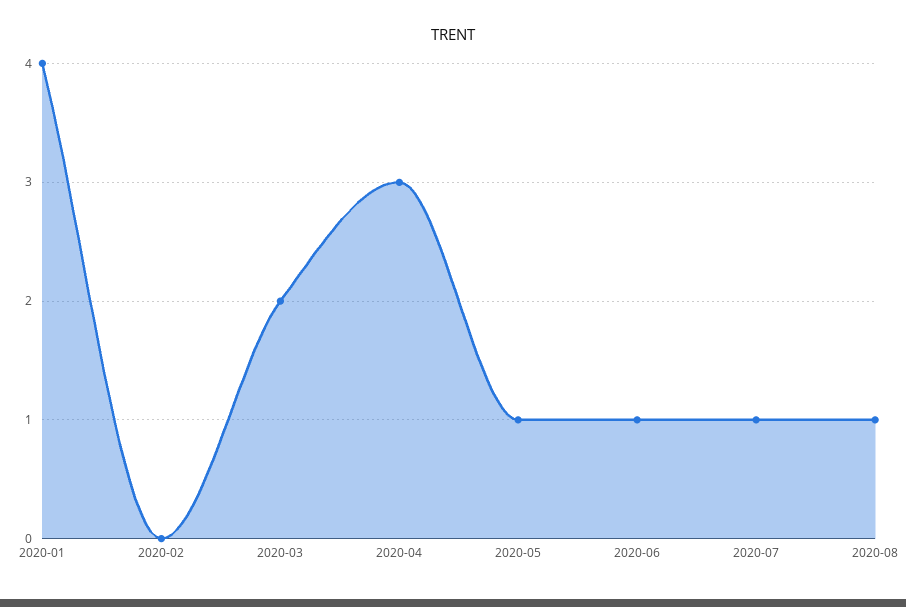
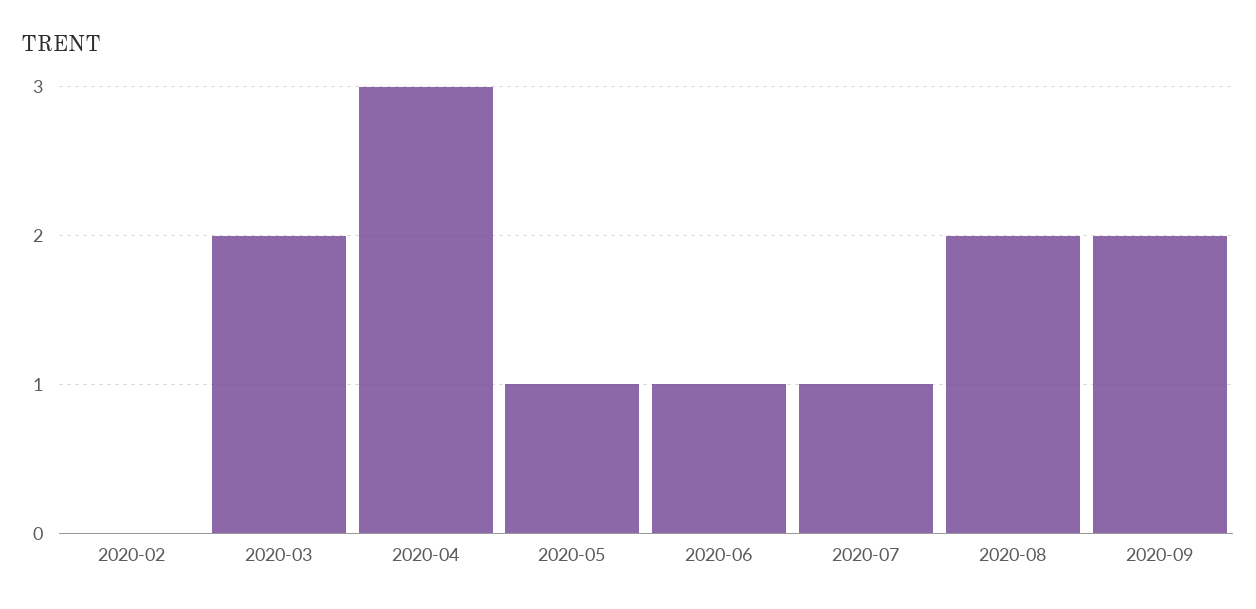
2020-01: 4 -> none
2020-08: 1 -> 2
2020-09: none -> 2

